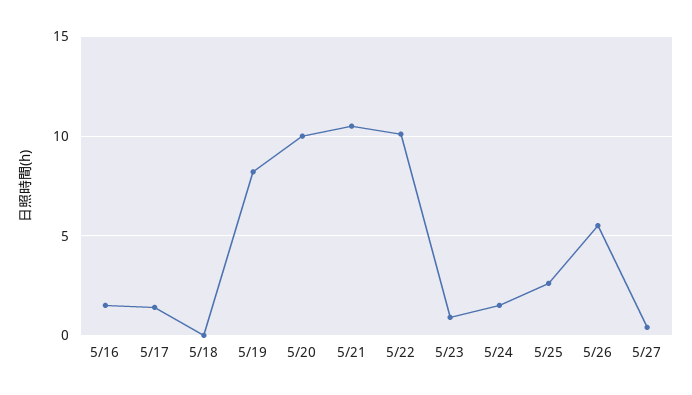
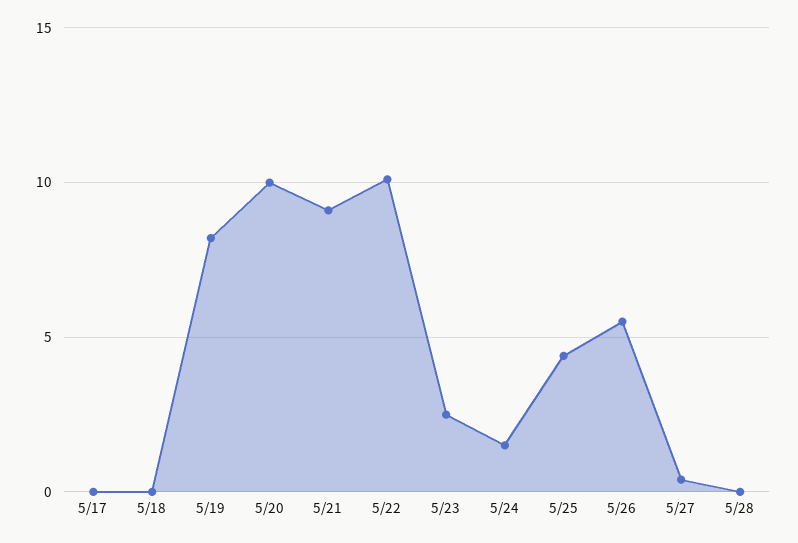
5/16: 1.5 -> none
5/17: 1.5 -> 0
5/21: 10.5 -> 9
5/23: 1 -> 2.5
5/25: 2.5 -> 4.5
5/28: none -> 0

